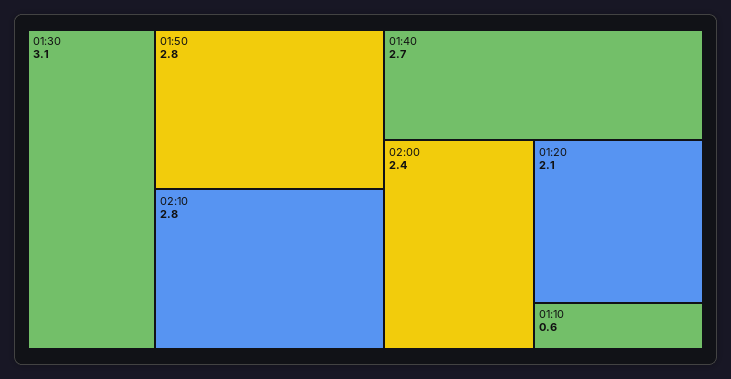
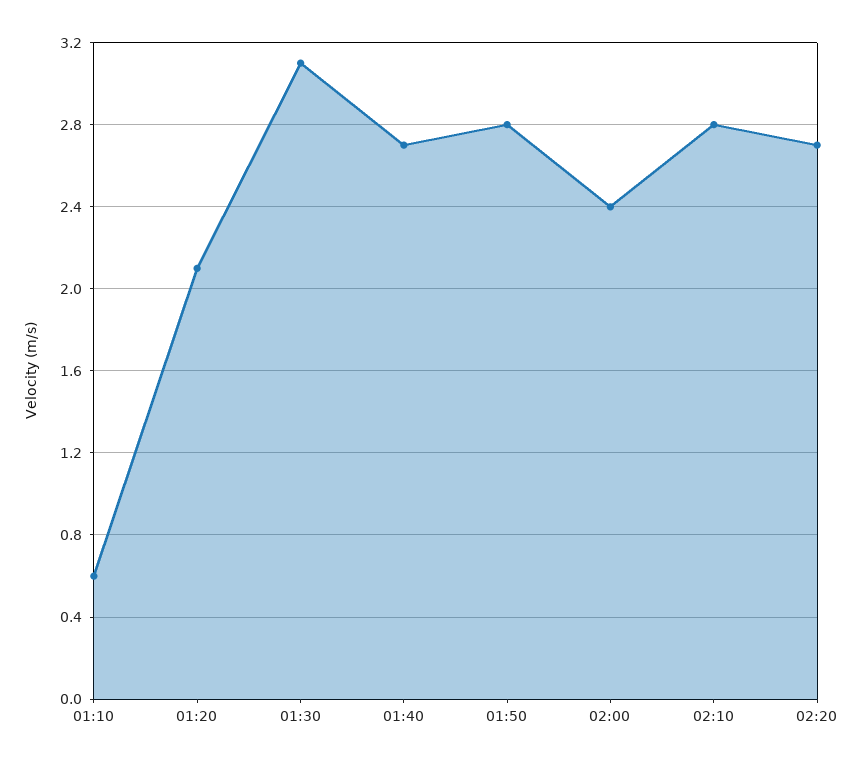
02:20: none -> 2.7

